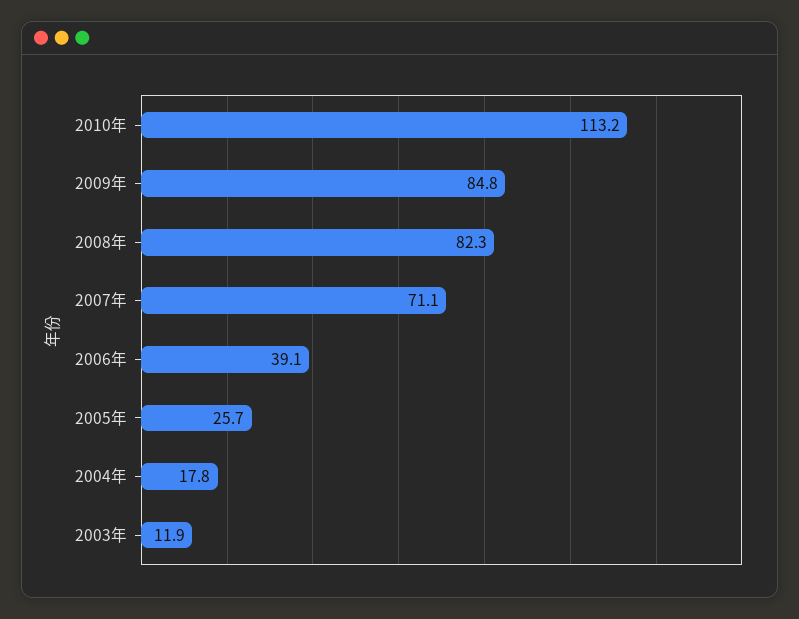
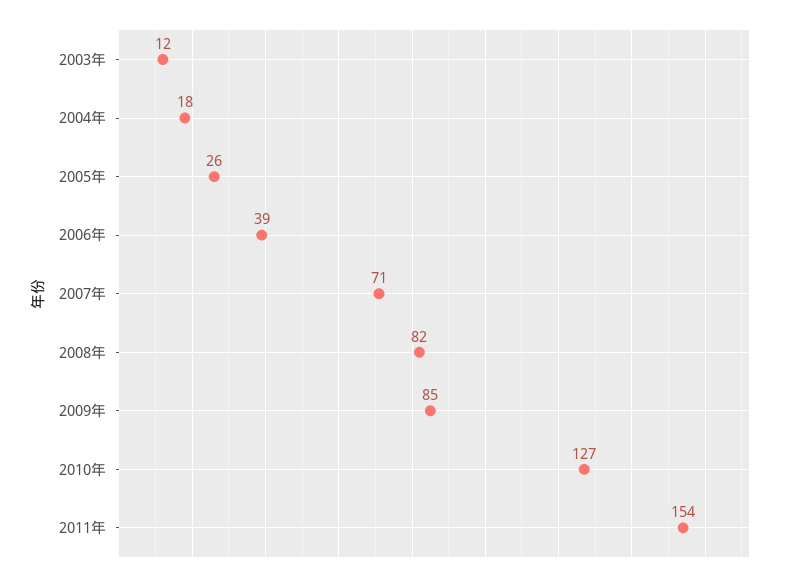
2010年: 113.2 -> 127
2011年: none -> 154

